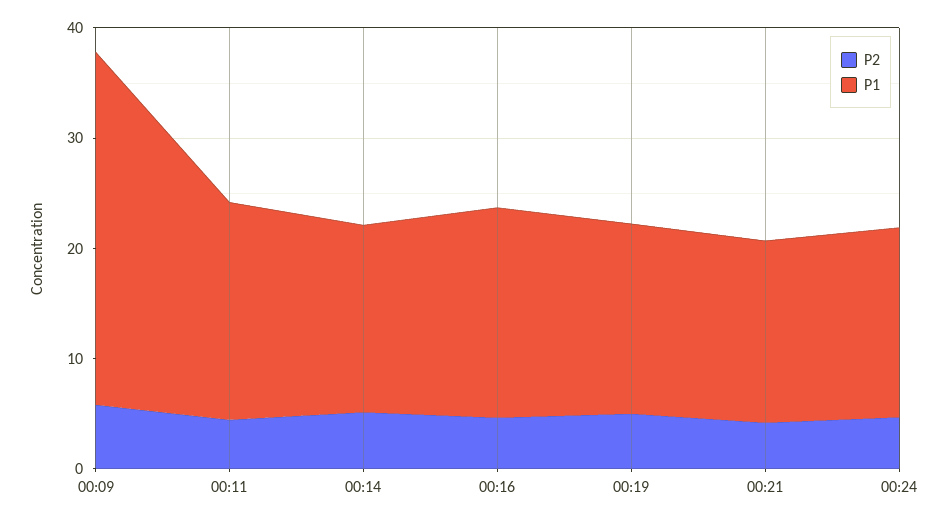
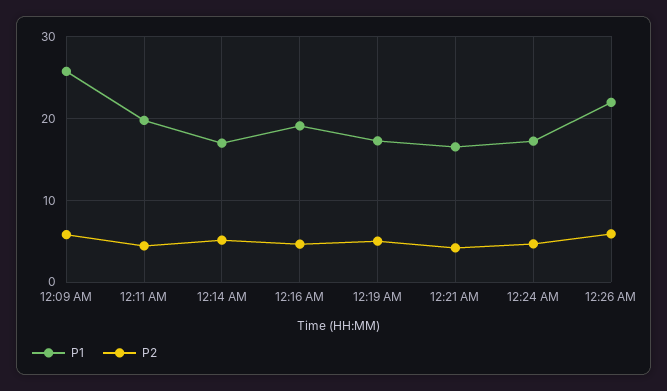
P1, 00:09: 32 -> 26
P1, 12:26 AM: none -> 22
P2, 12:26 AM: none -> 6

